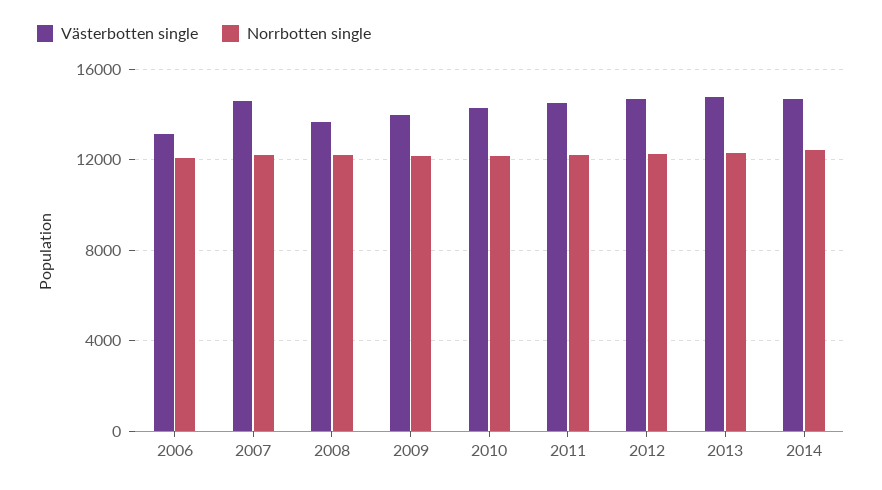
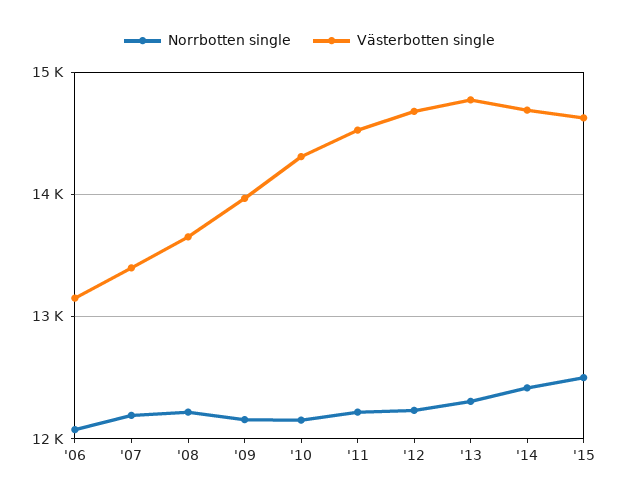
Västerbotten single, 2007: 14500 -> 13400
Norrbotten single, '15: none -> 12500
Västerbotten single, '15: none -> 14600

